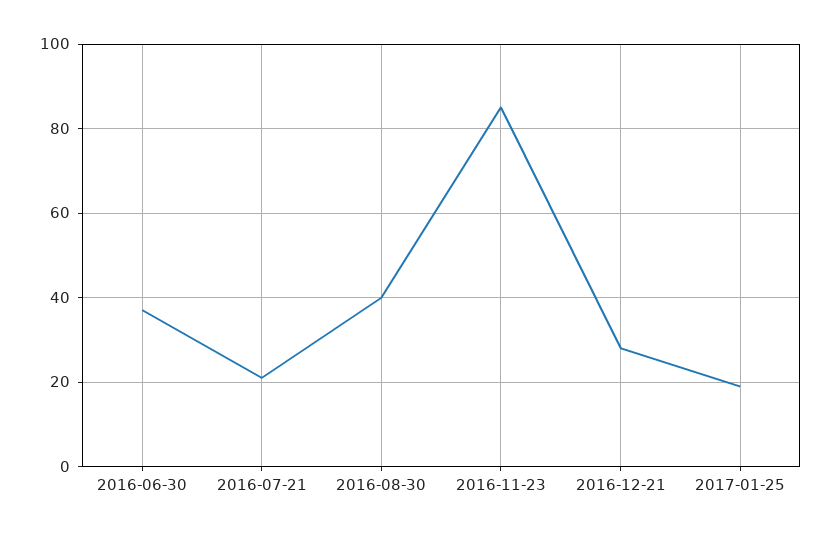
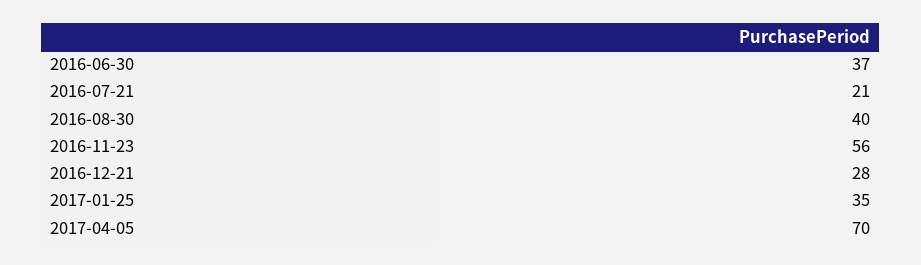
2016-11-23: 85 -> 56
2017-01-25: 20 -> 35
2017-04-05: none -> 70

